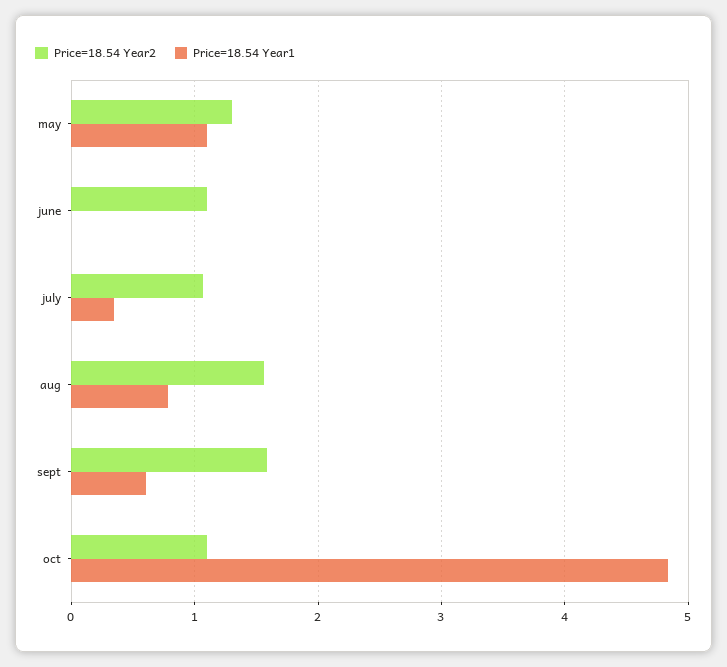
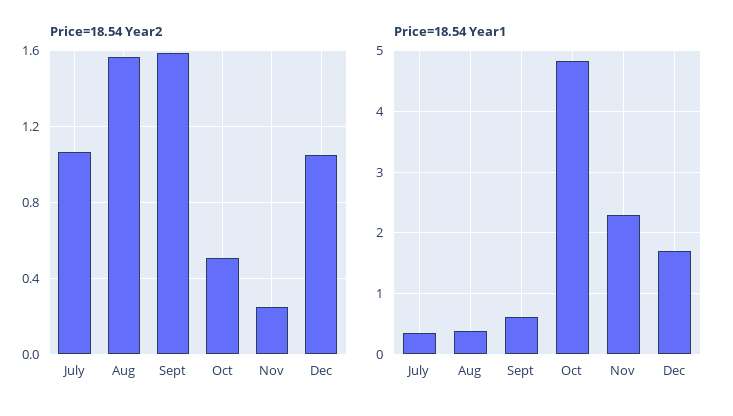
Price=18.54 Year2, may: 1.3 -> none
Price=18.54 Year1, may: 1.1 -> none
Price=18.54 Year2, june: 1.1 -> none
Price=18.54 Year1, june: 0 -> none
Price=18.54 Year1, aug: 0.8 -> 0.4
Price=18.54 Year2, oct: 1.1 -> 0.5
Price=18.54 Year2, Nov: none -> 0.25
Price=18.54 Year2, Dec: none -> 1.05
Price=18.54 Year1, Nov: none -> 2.3
Price=18.54 Year1, Dec: none -> 1.7

